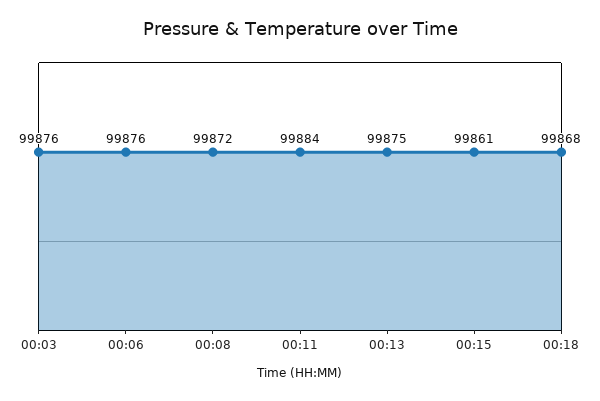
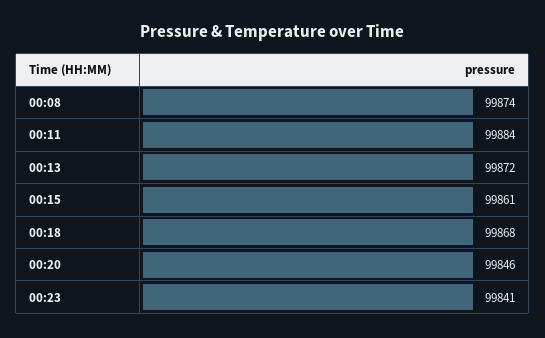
00:03: 99876 -> none
00:06: 99876 -> none
00:08: 99872 -> 99874
00:13: 99875 -> 99872
00:20: none -> 99846
00:23: none -> 99841

